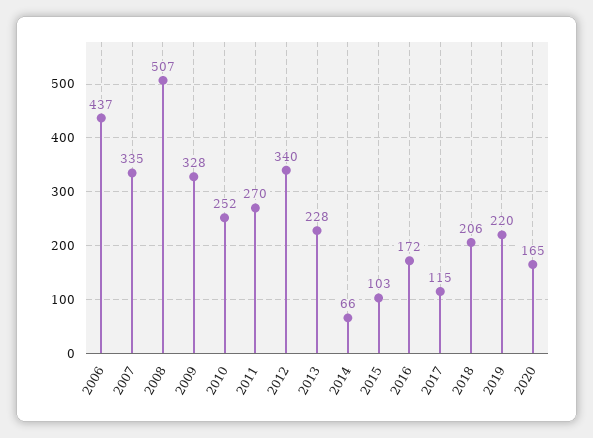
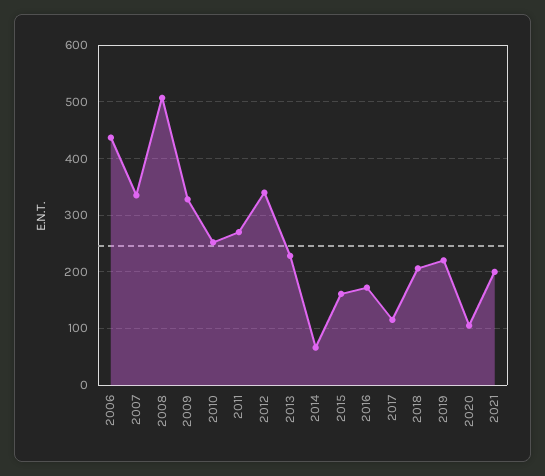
2015: 103 -> 160
2020: 165 -> 100
2021: none -> 200

